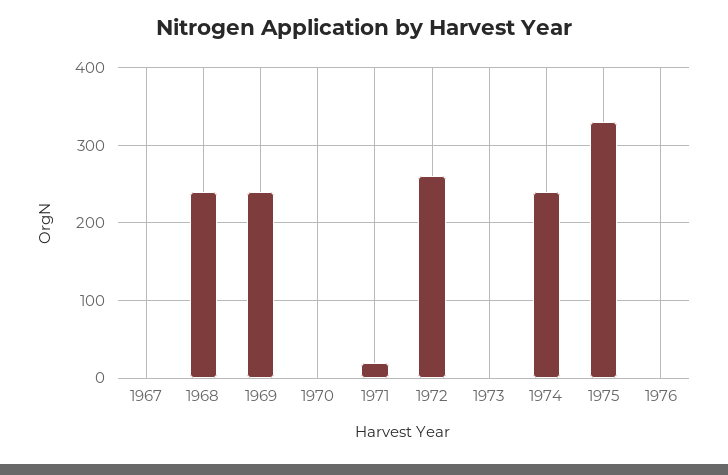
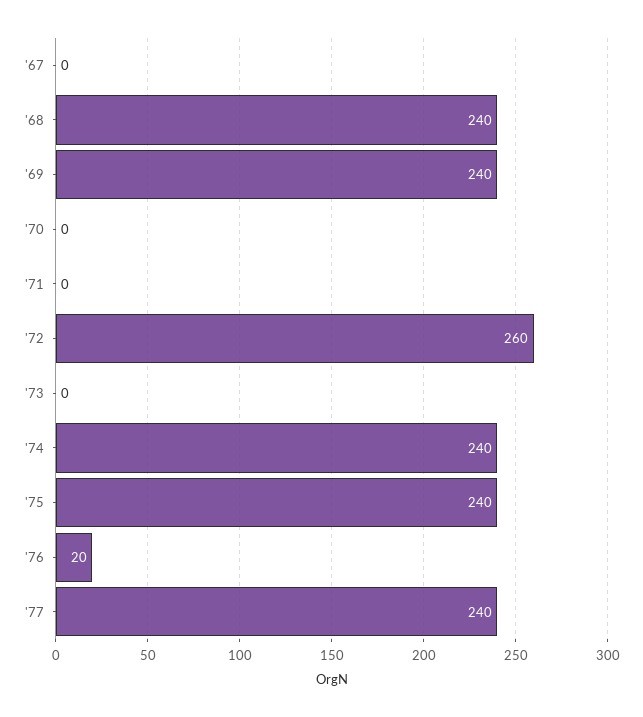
1971: 20 -> 0
1975: 330 -> 240
1976: 0 -> 20
'77: none -> 240

